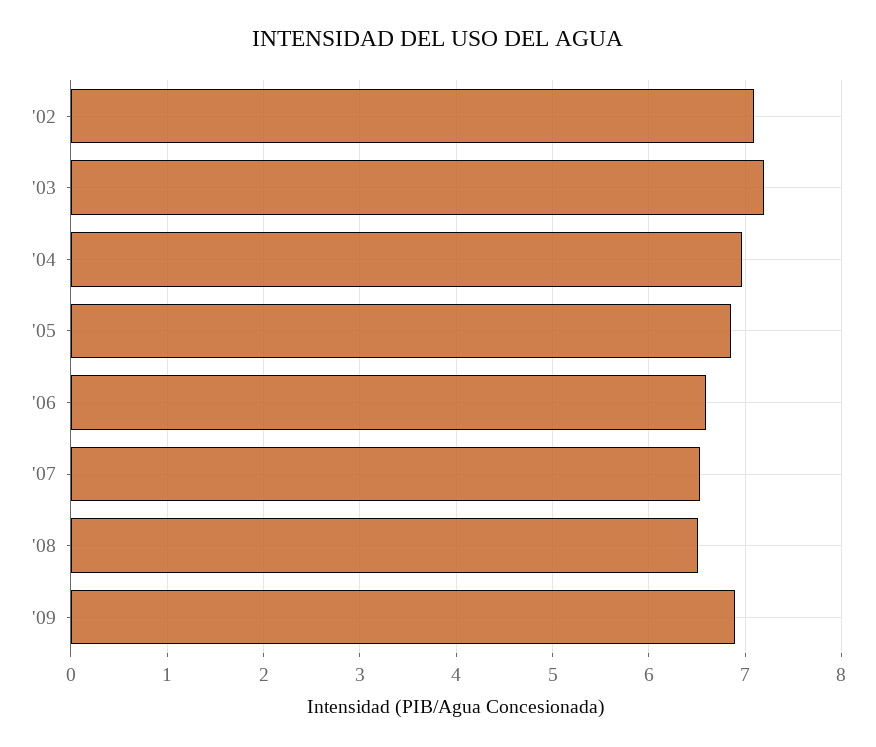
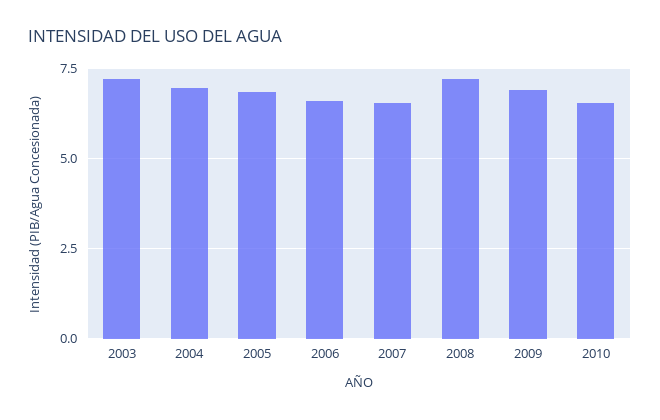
'02: 7.1 -> none
'08: 6.5 -> 7.25
2010: none -> 6.5

